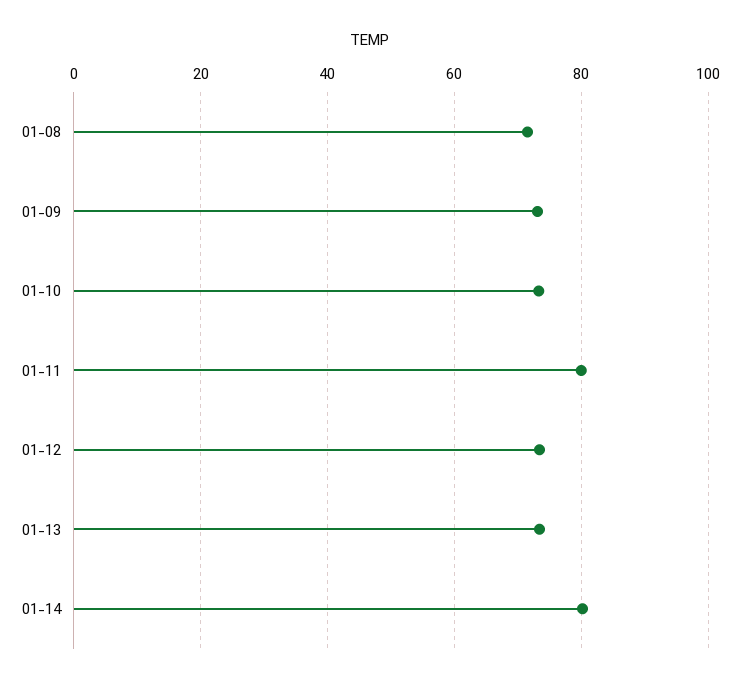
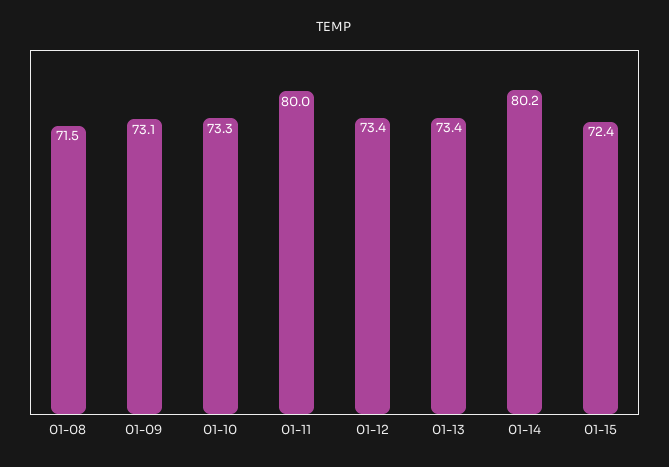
01-15: none -> 72.4

